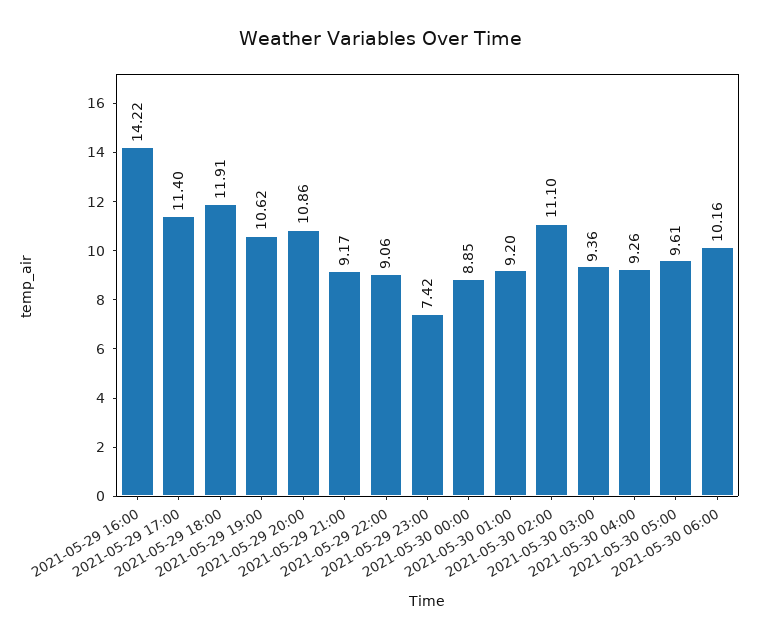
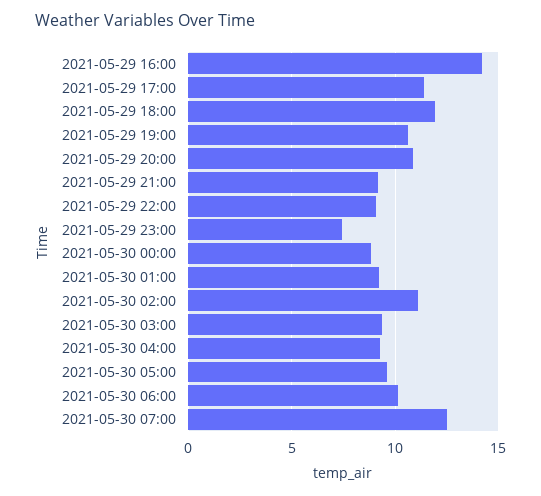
2021-05-30 07:00: none -> 12.5

